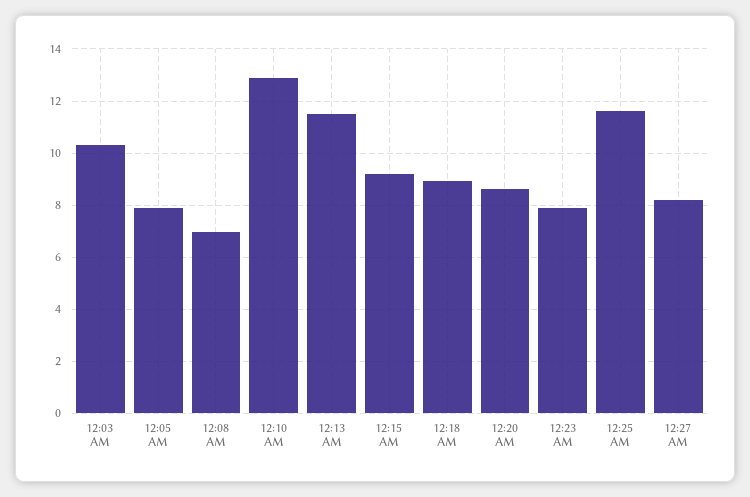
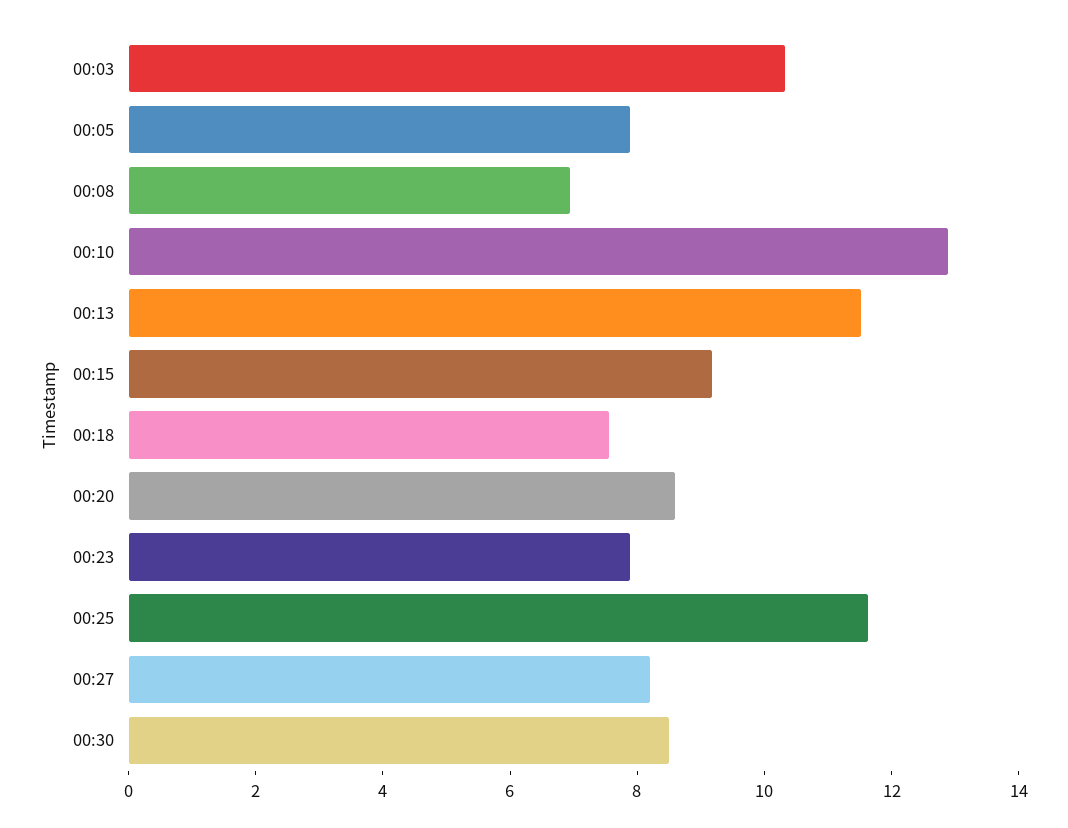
12:18 AM: 9 -> 7.5
00:30: none -> 8.5

